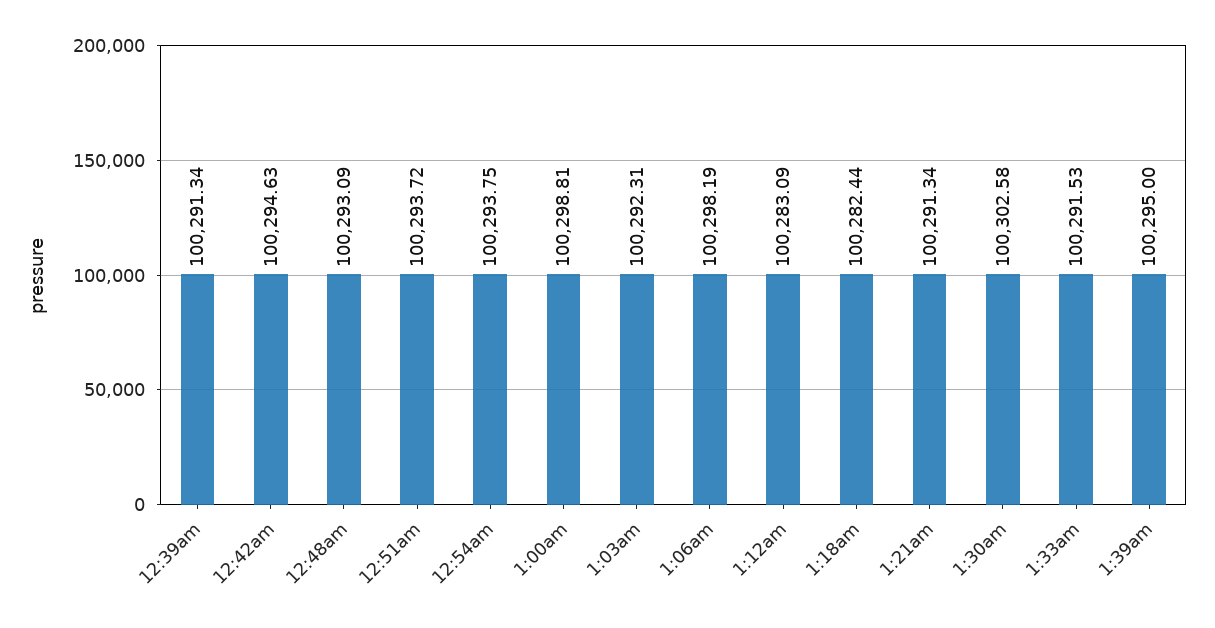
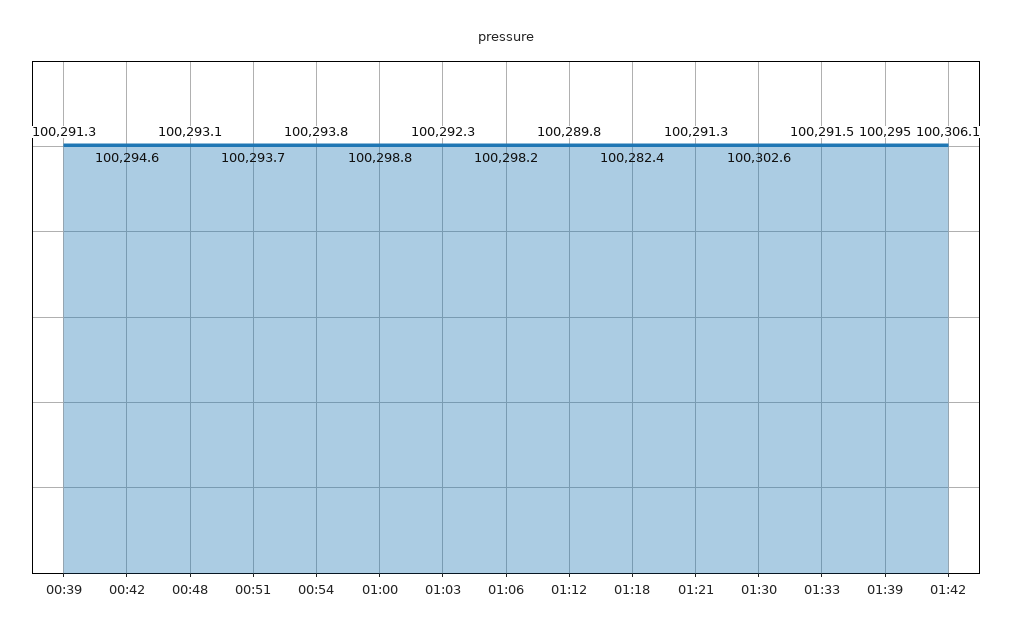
1:12am: 100283.09 -> 100289.8
01:42: none -> 100306.1

